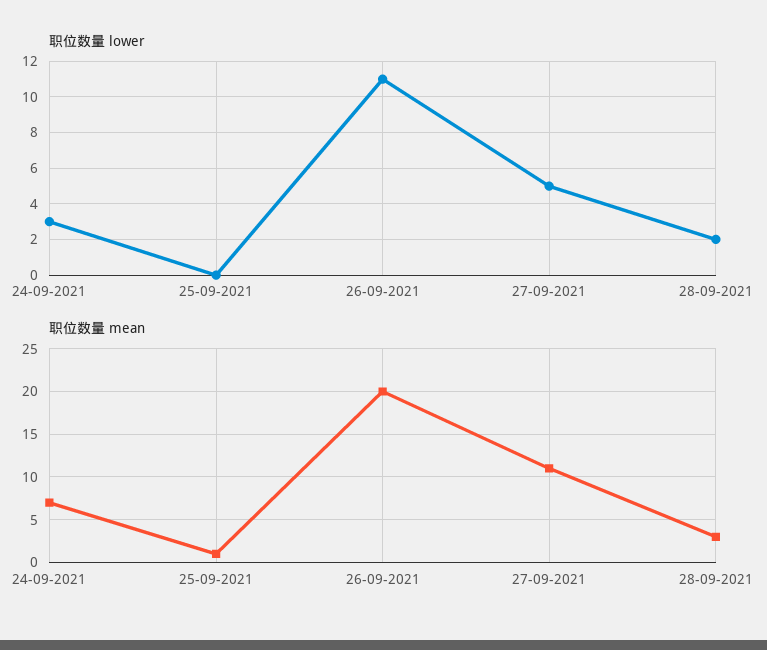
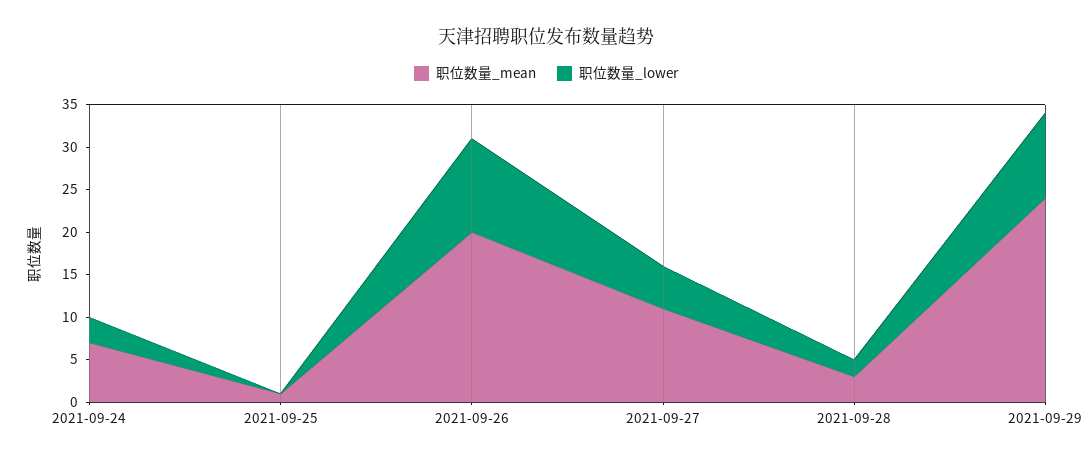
职位数量 mean, 2021-09-29: none -> 24
职位数量 lower, 2021-09-29: none -> 10

